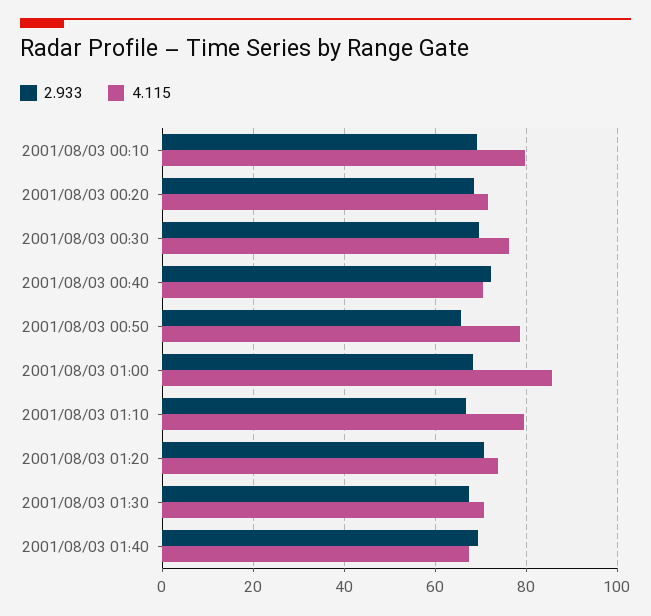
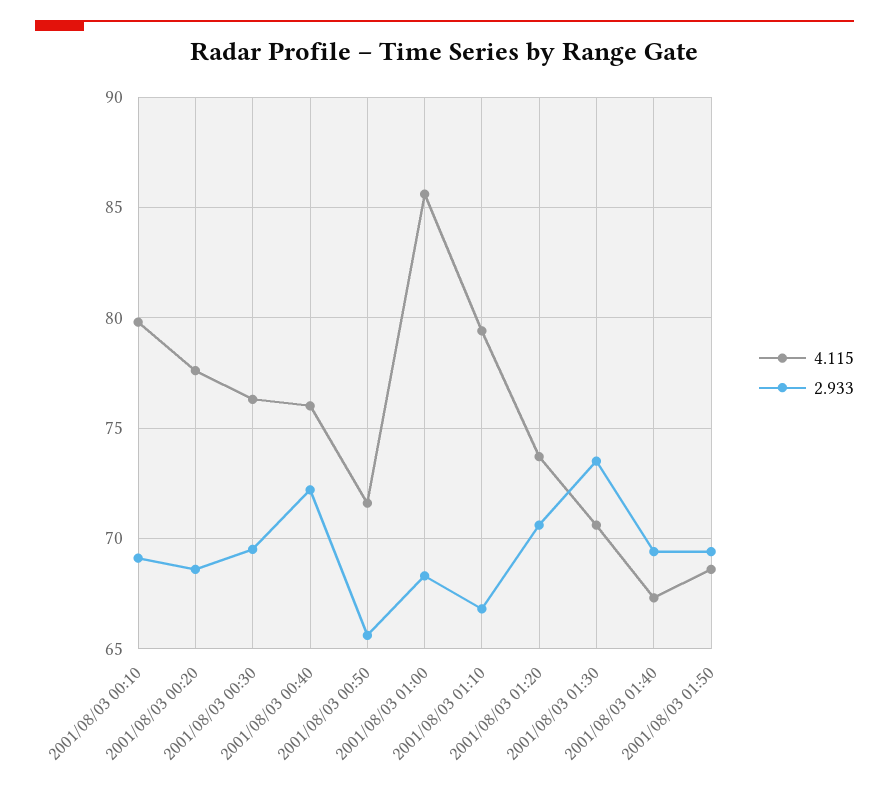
4.115, 2001/08/03 00:20: 72 -> 77.5
4.115, 2001/08/03 00:40: 70 -> 76
4.115, 2001/08/03 00:50: 78 -> 71.5
2.933, 2001/08/03 01:30: 68 -> 73.5
4.115, 2001/08/03 01:50: none -> 68.5
2.933, 2001/08/03 01:50: none -> 69.5

